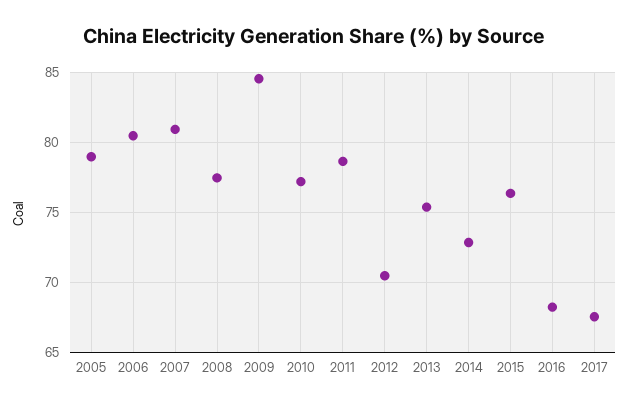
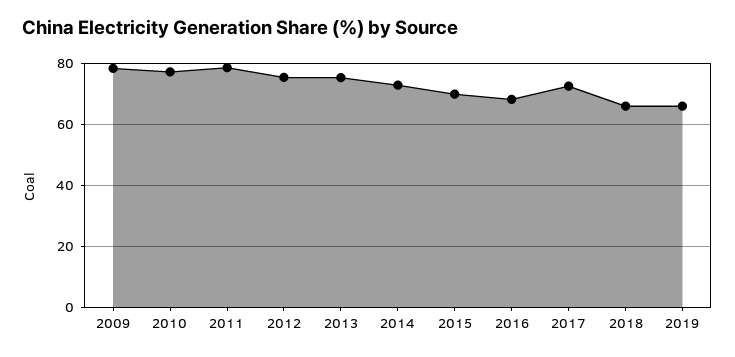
2005: 79 -> none
2006: 80.5 -> none
2007: 81 -> none
2008: 77.5 -> none
2009: 84.5 -> 78
2012: 70.5 -> 76
2015: 76.5 -> 70
2017: 67.5 -> 72
2018: none -> 66
2019: none -> 66

